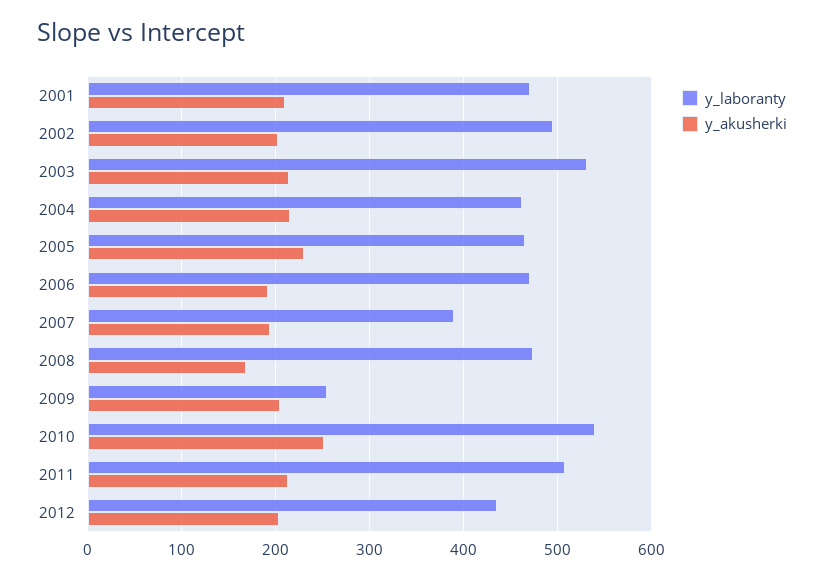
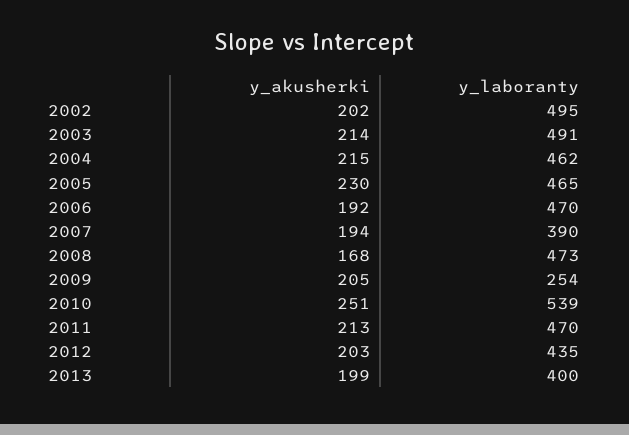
y_laboranty, 2001: 470 -> none
y_akusherki, 2001: 210 -> none
y_laboranty, 2003: 530 -> 491
y_laboranty, 2011: 510 -> 470
y_akusherki, 2013: none -> 199
y_laboranty, 2013: none -> 400

